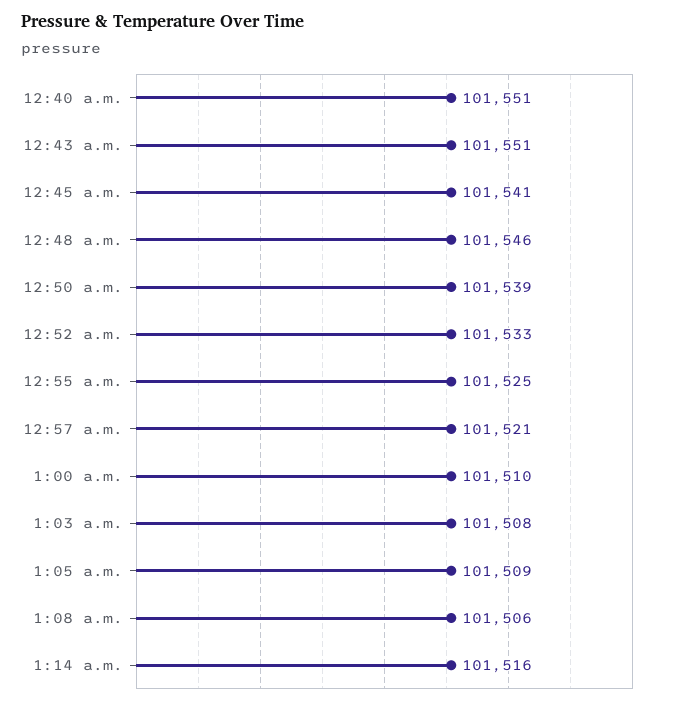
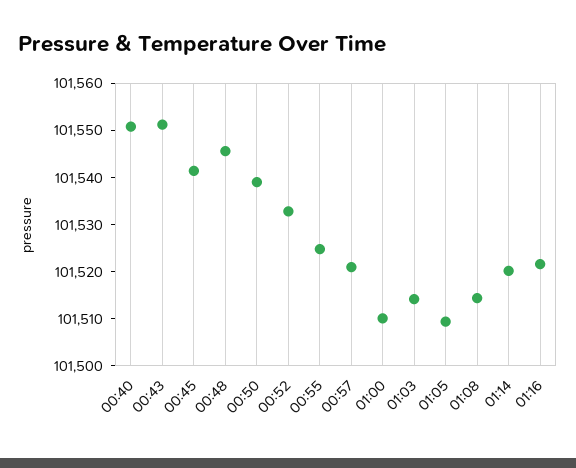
1:03 a.m.: 101508 -> 101514
1:08 a.m.: 101506 -> 101514
1:14 a.m.: 101516 -> 101520
01:16: none -> 101522

